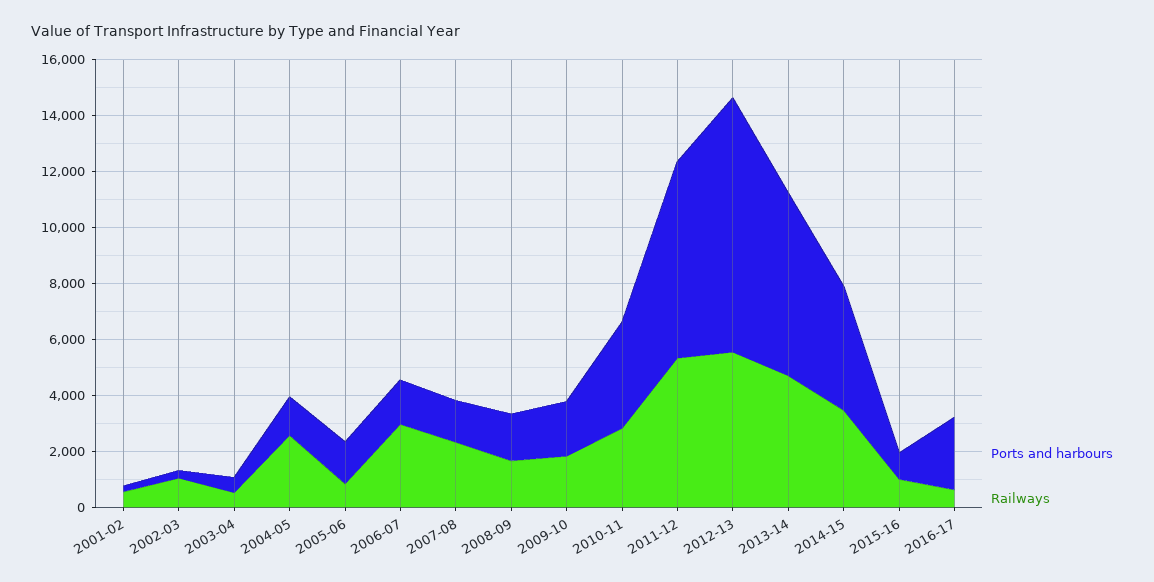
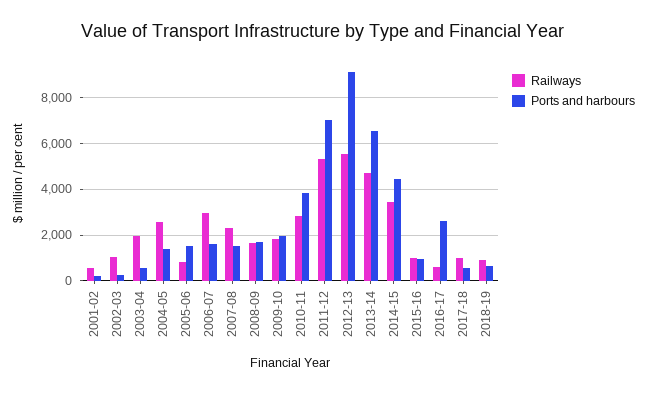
Railways, 2003-04: 500 -> 2000
Railways, 2017-18: none -> 1000
Ports and harbours, 2017-18: none -> 500
Railways, 2018-19: none -> 1000
Ports and harbours, 2018-19: none -> 500

